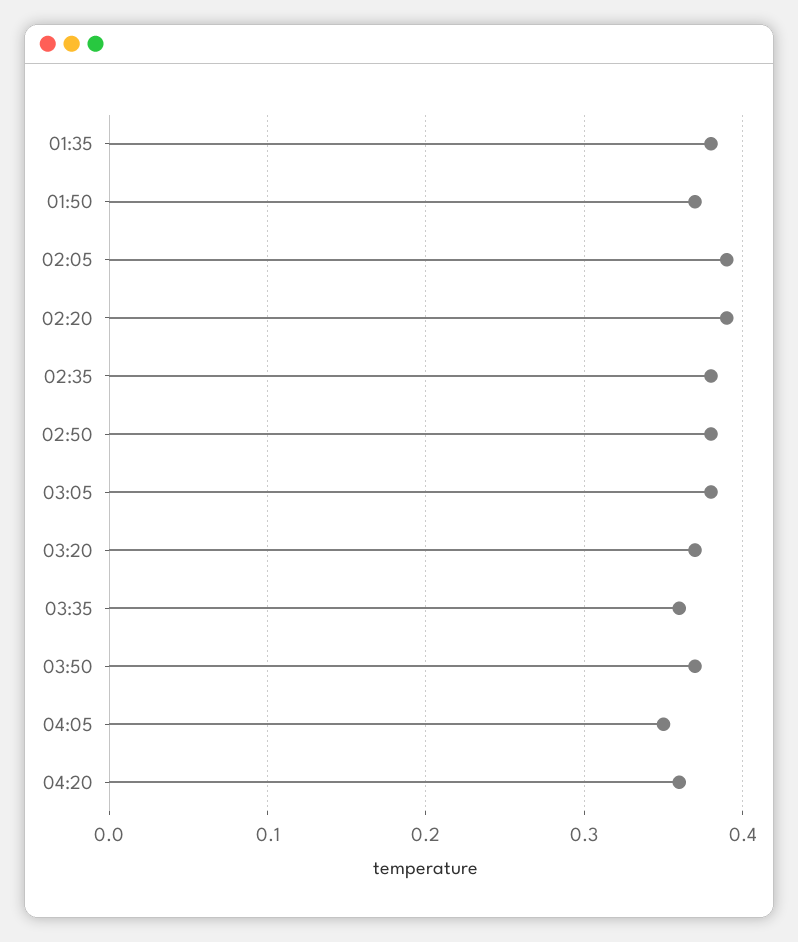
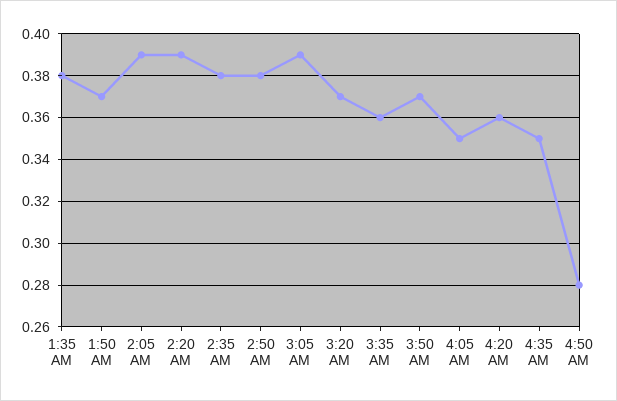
03:05: 0.38 -> 0.39
4:35 AM: none -> 0.35
4:50 AM: none -> 0.28

